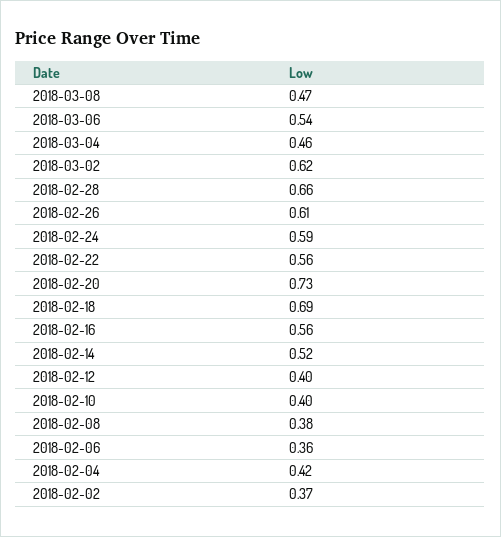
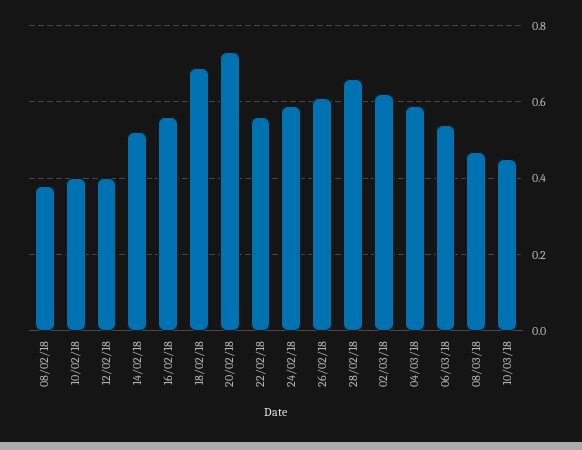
2018-03-04: 0.46 -> 0.6
2018-02-06: 0.36 -> none
2018-02-04: 0.42 -> none
2018-02-02: 0.37 -> none
10/03/18: none -> 0.45

